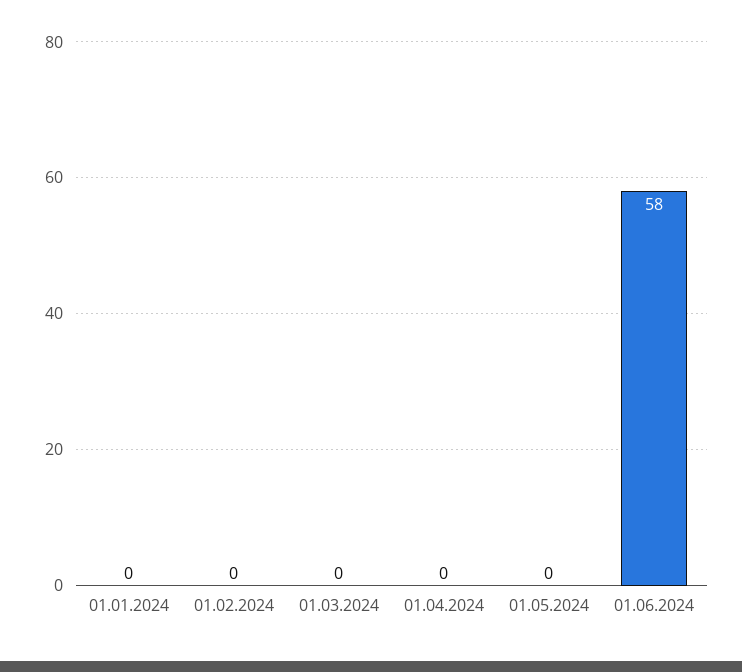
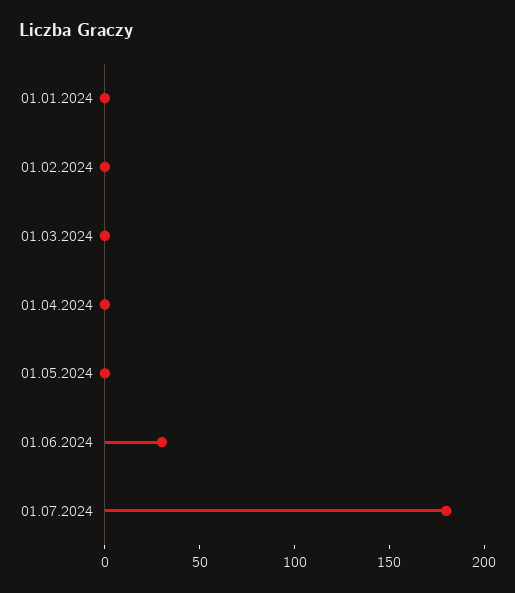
01.06.2024: 58 -> 30
01.07.2024: none -> 180

